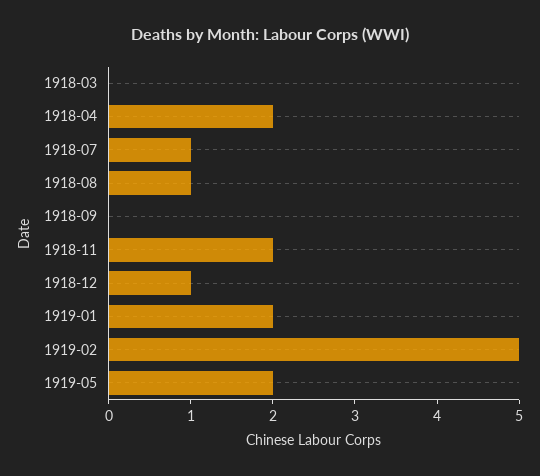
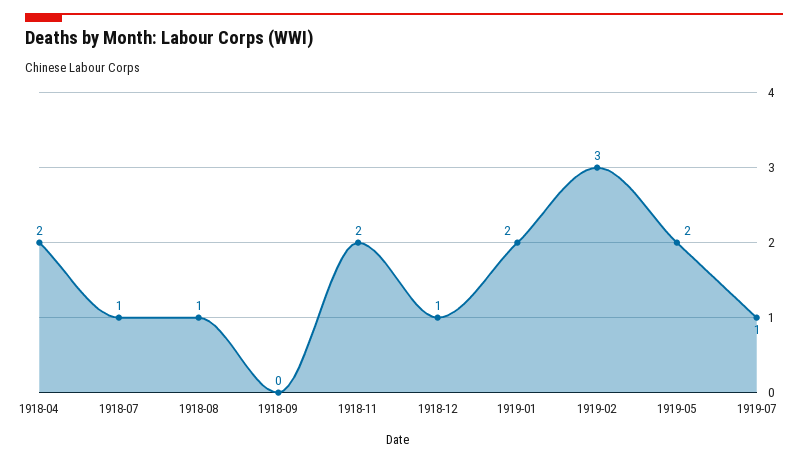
1918-03: 0 -> none
1919-02: 5 -> 3
1919-07: none -> 1

